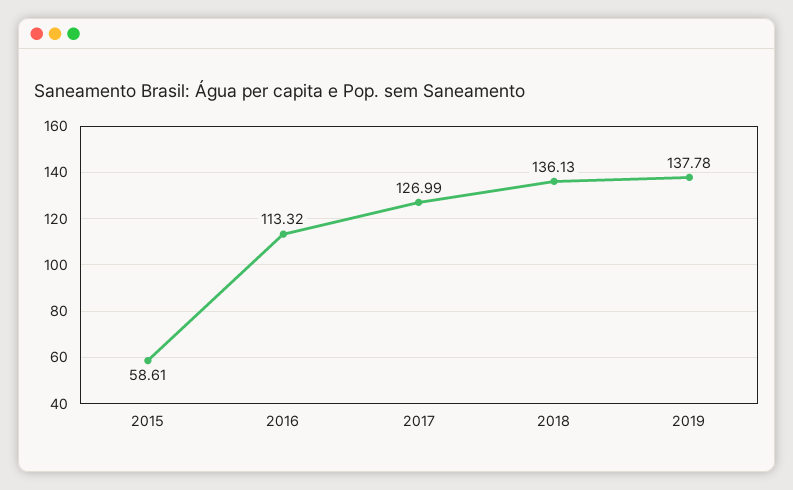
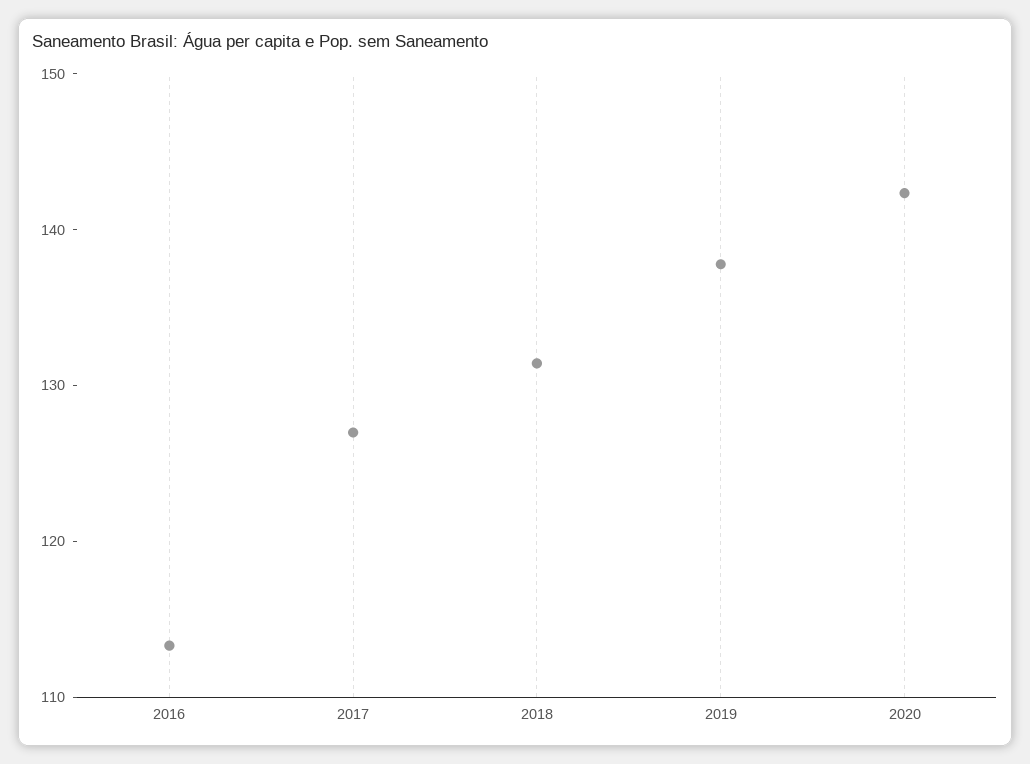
2015: 58.61 -> none
2018: 136.13 -> 132
2020: none -> 142

